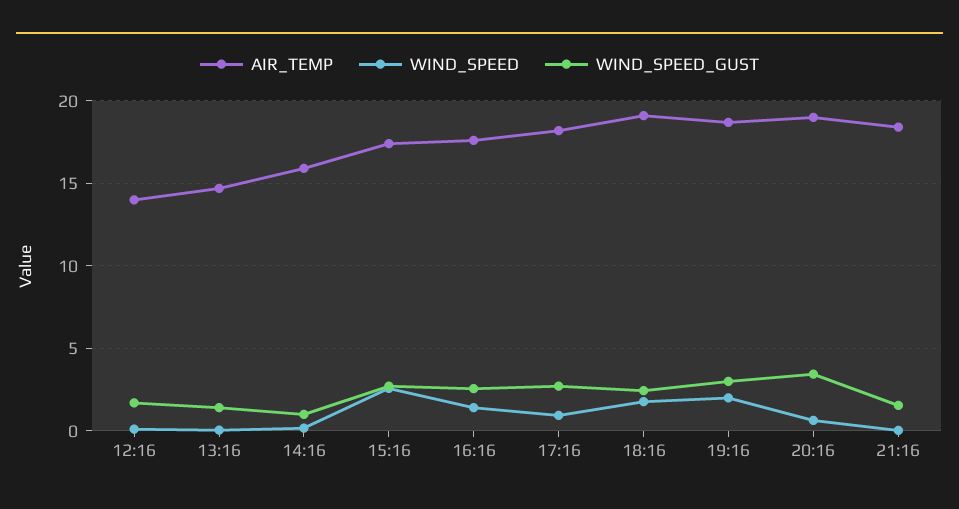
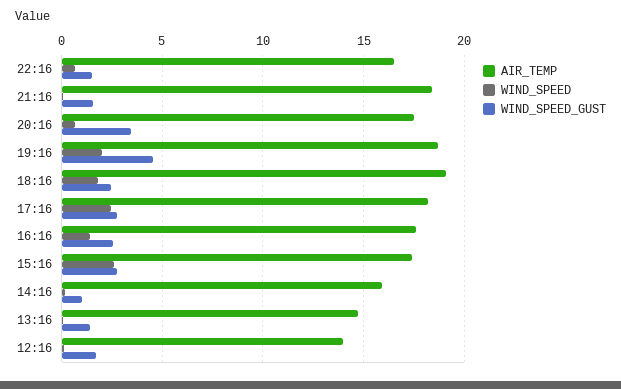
WIND_SPEED, 17:16: 1 -> 2.5
WIND_SPEED_GUST, 19:16: 3 -> 4.5
AIR_TEMP, 20:16: 19 -> 17.5
AIR_TEMP, 22:16: none -> 16.5
WIND_SPEED, 22:16: none -> 0.5
WIND_SPEED_GUST, 22:16: none -> 1.5

